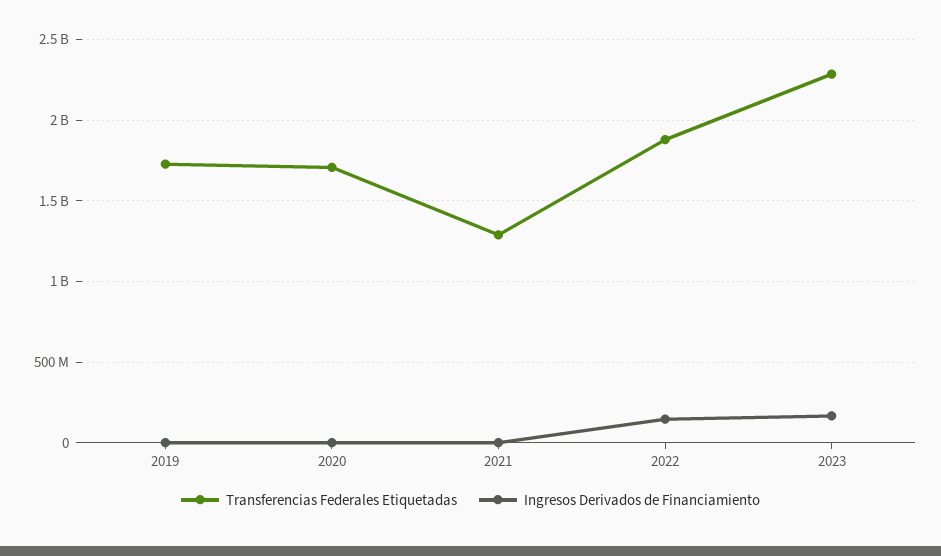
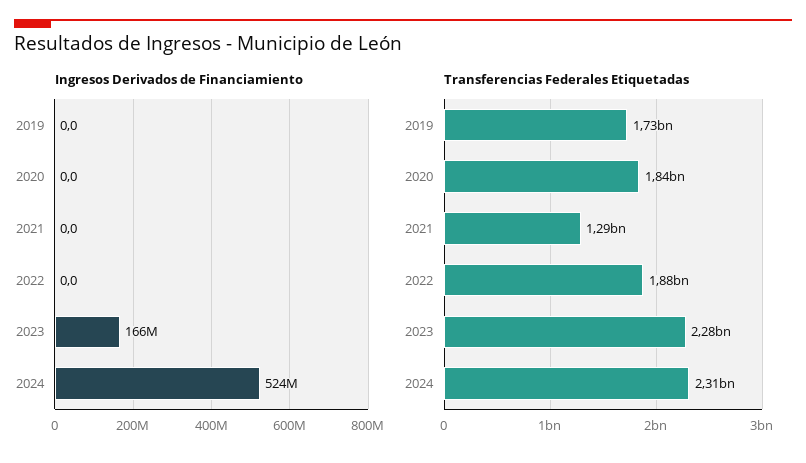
Transferencias Federales Etiquetadas, 2020: 1700000000 -> 1840000000
Ingresos Derivados de Financiamiento, 2022: 150000000 -> 0
Ingresos Derivados de Financiamiento, 2024: none -> 524000000
Transferencias Federales Etiquetadas, 2024: none -> 2310000000

